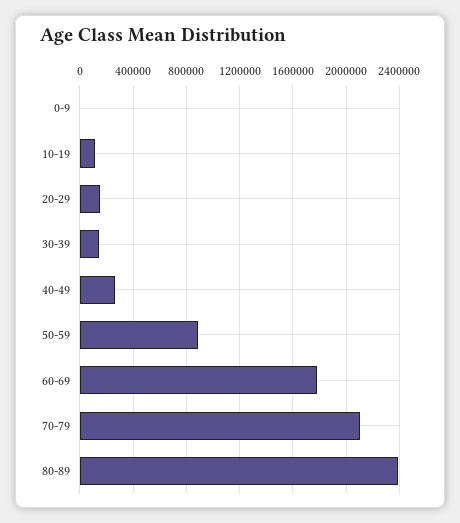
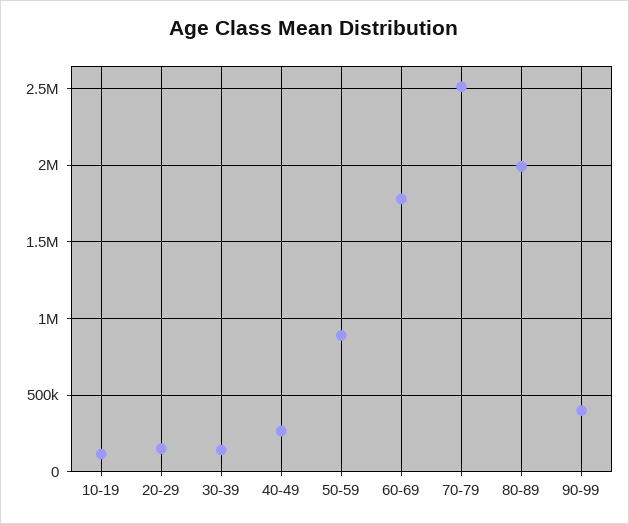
0-9: 0 -> none
70-79: 2100000 -> 2500000
80-89: 2400000 -> 2000000
90-99: none -> 400000

